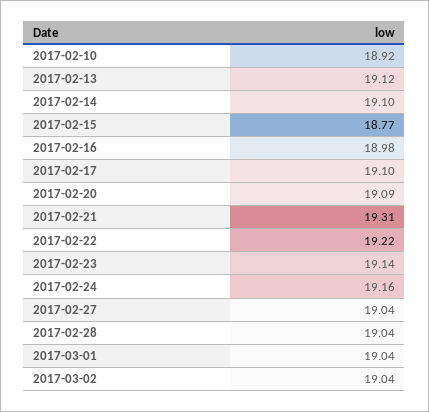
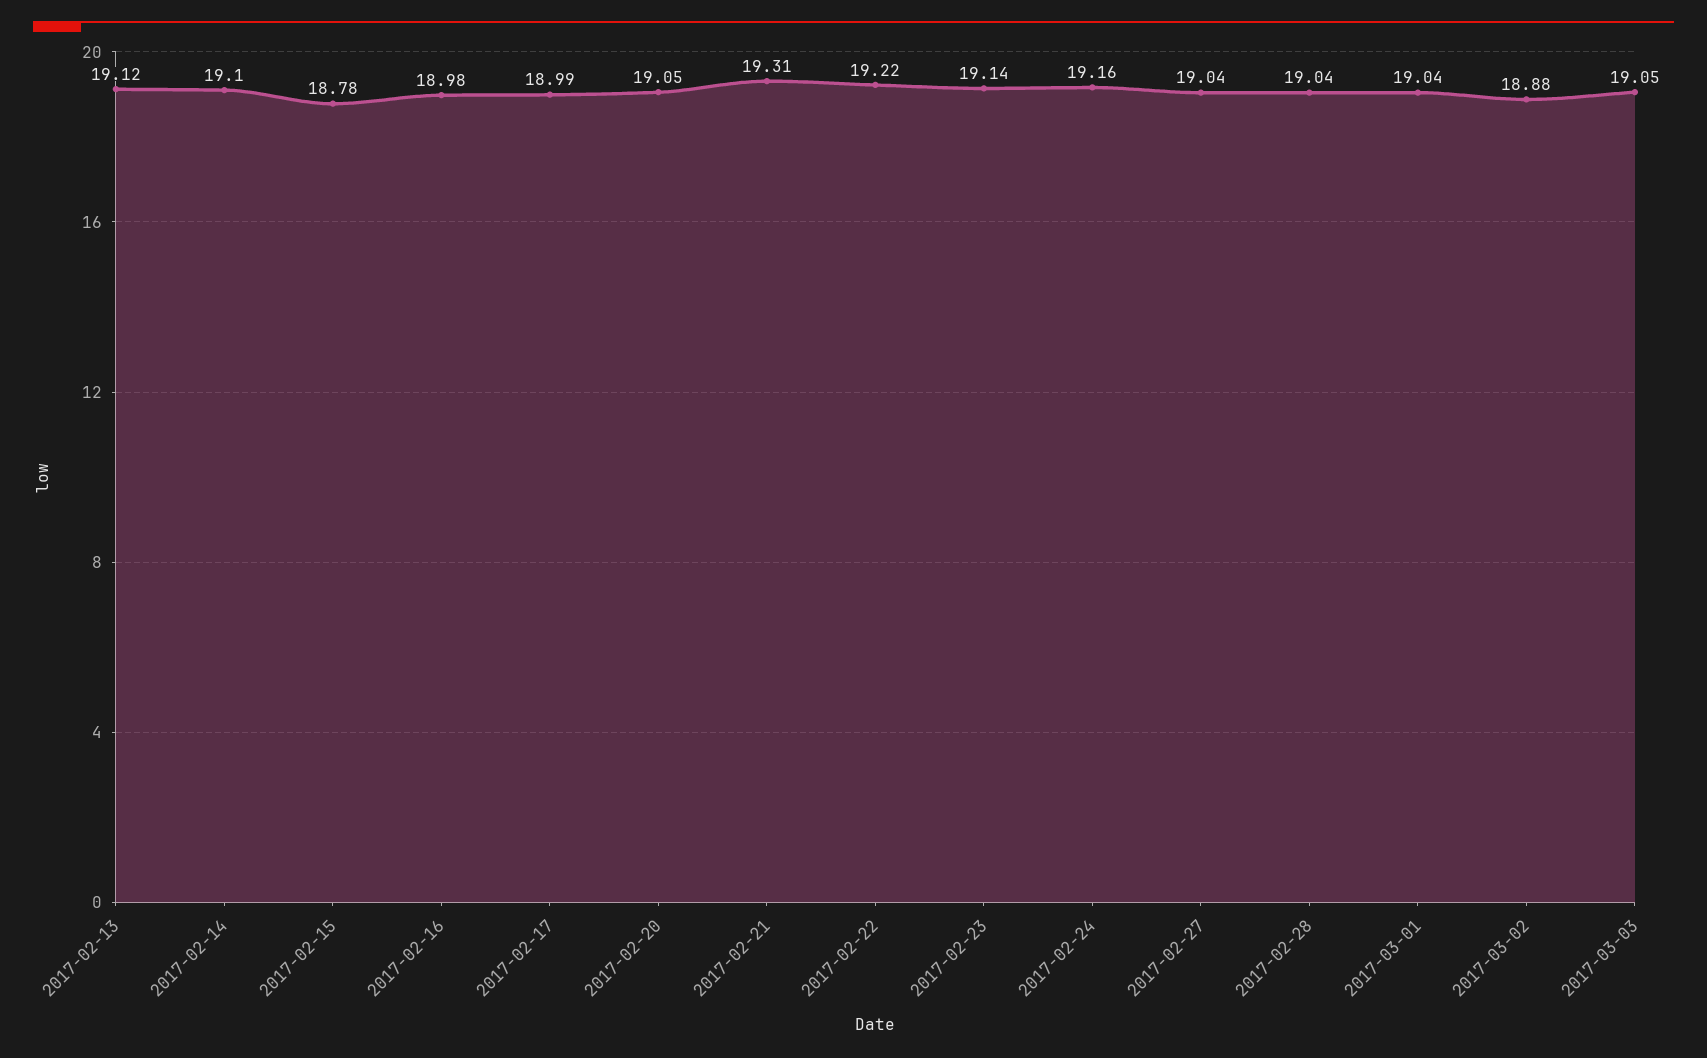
2017-02-10: 18.92 -> none
2017-02-15: 18.77 -> 18.78
2017-02-17: 19.1 -> 18.99
2017-02-20: 19.09 -> 19.05
2017-03-02: 19.04 -> 18.88
2017-03-03: none -> 19.05

